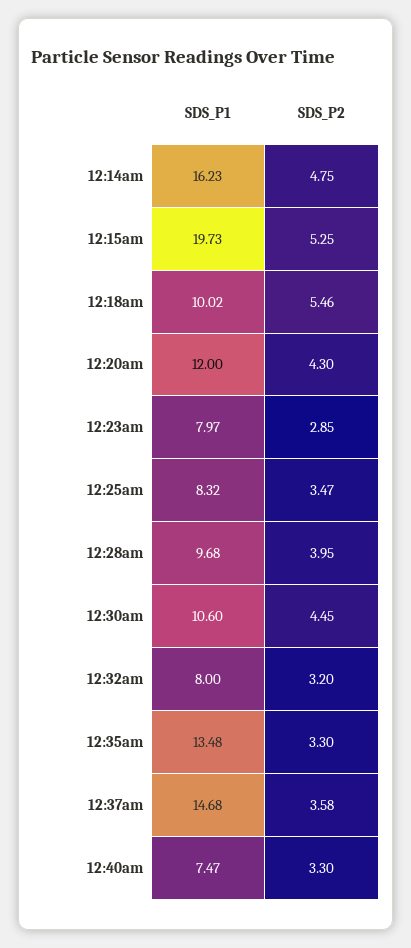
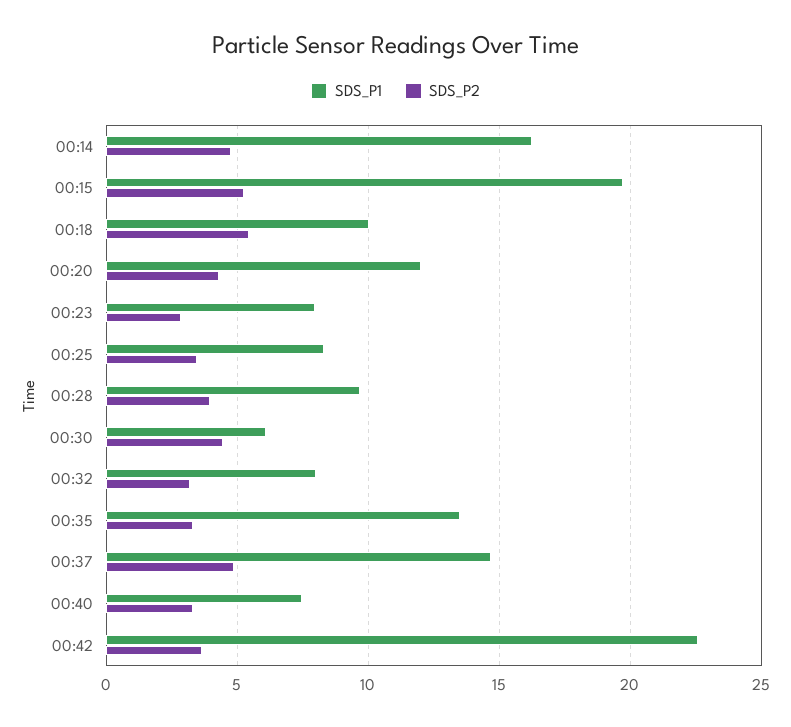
SDS_P1, 12:30am: 10.6 -> 6
SDS_P2, 12:37am: 3.58 -> 5
SDS_P1, 00:42: none -> 22.5
SDS_P2, 00:42: none -> 3.5

